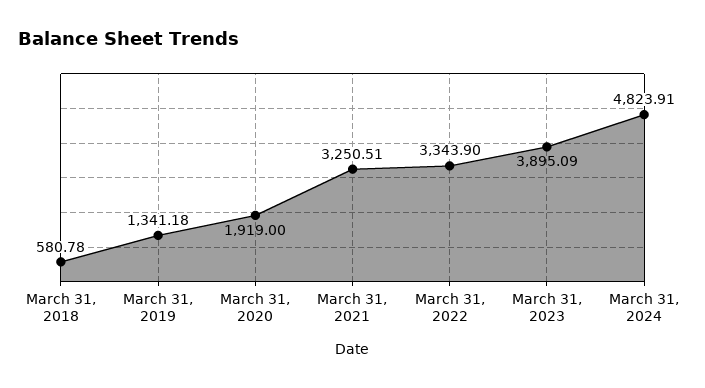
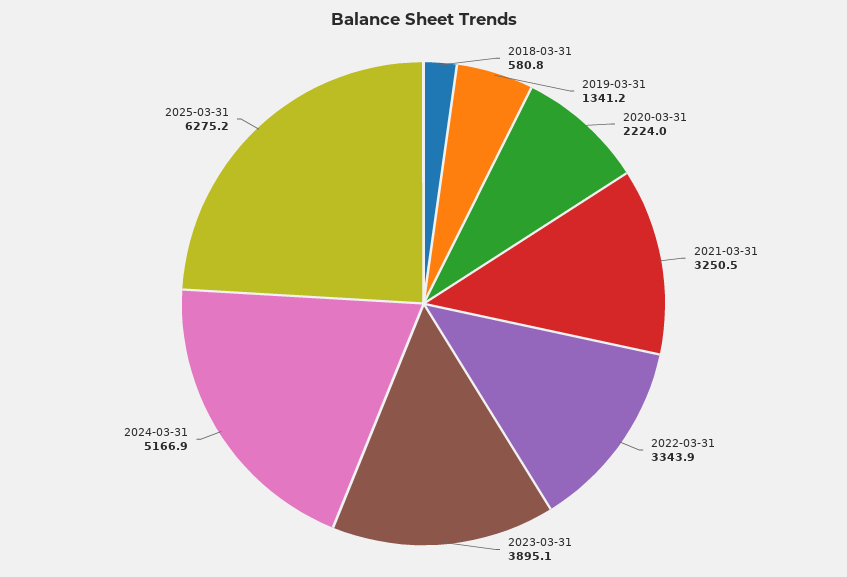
March 31, 2020: 1919 -> 2224
March 31, 2024: 4823.91 -> 5166.9
2025-03-31: none -> 6275.2

